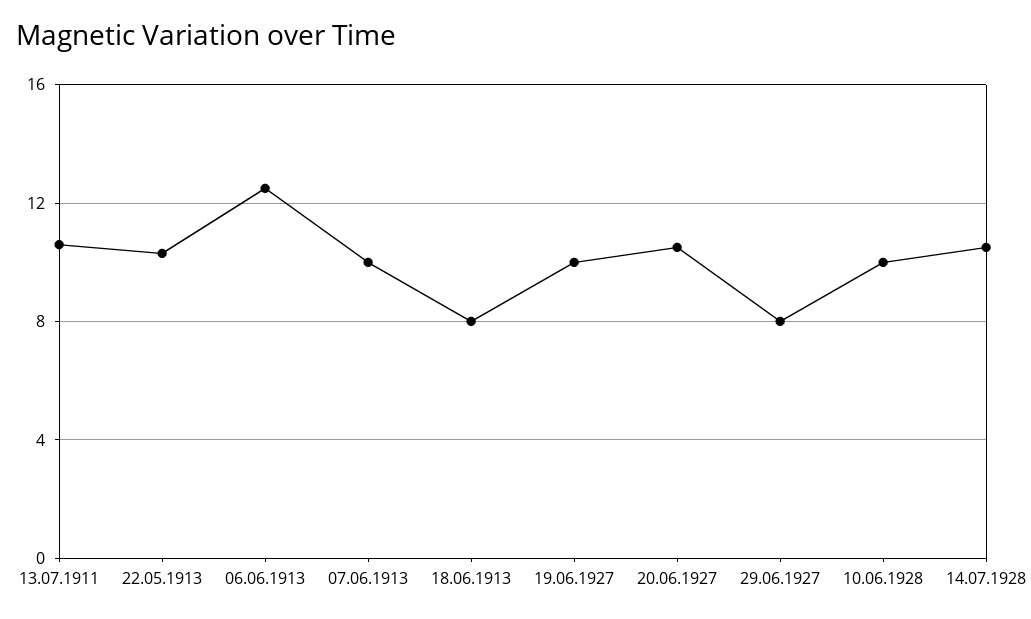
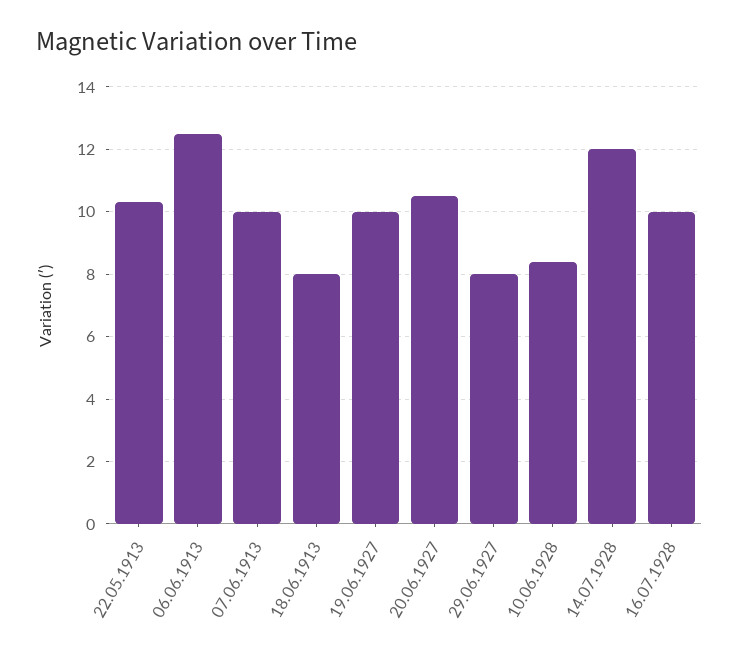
13.07.1911: 10.5 -> none
10.06.1928: 10 -> 8.5
14.07.1928: 10.5 -> 12
16.07.1928: none -> 10

